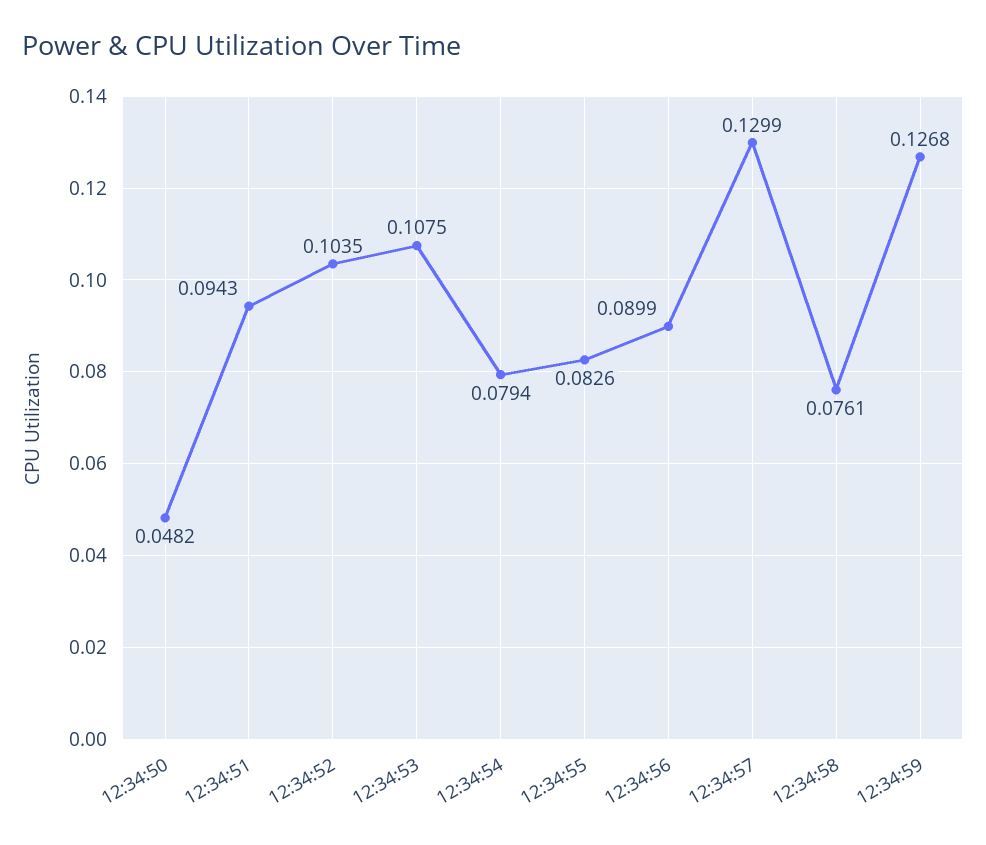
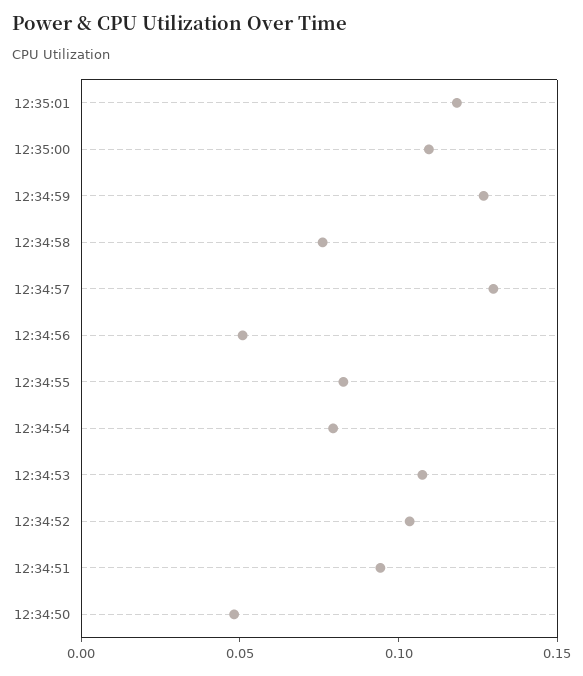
12:34:56: 0.0899 -> 0.05
12:35:01: none -> 0.12
12:35:00: none -> 0.11

